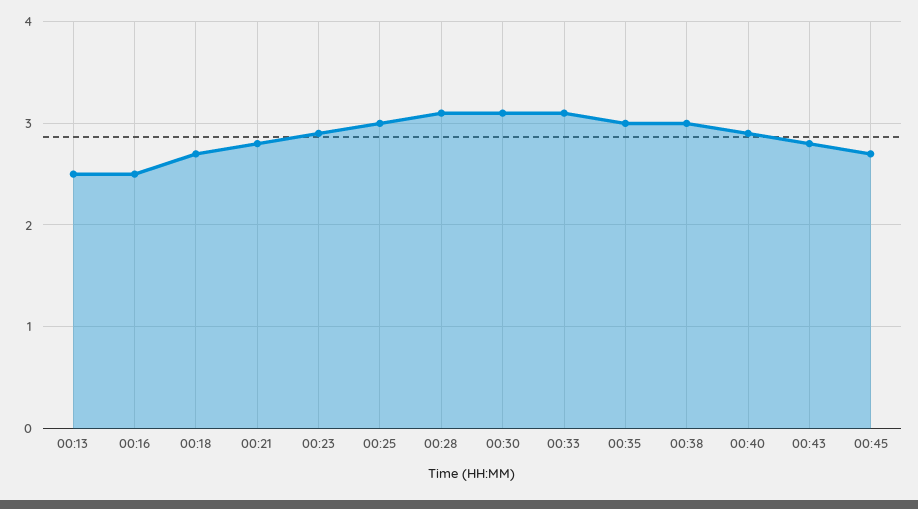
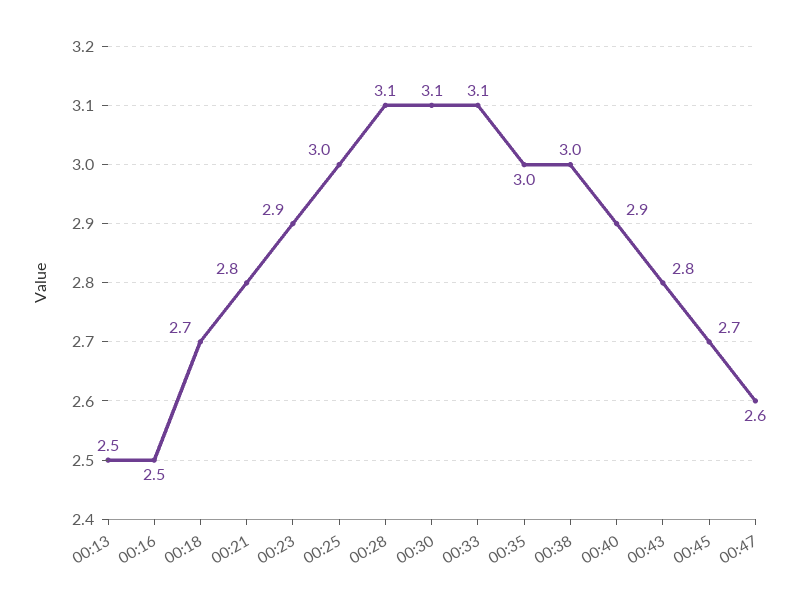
00:47: none -> 2.6

